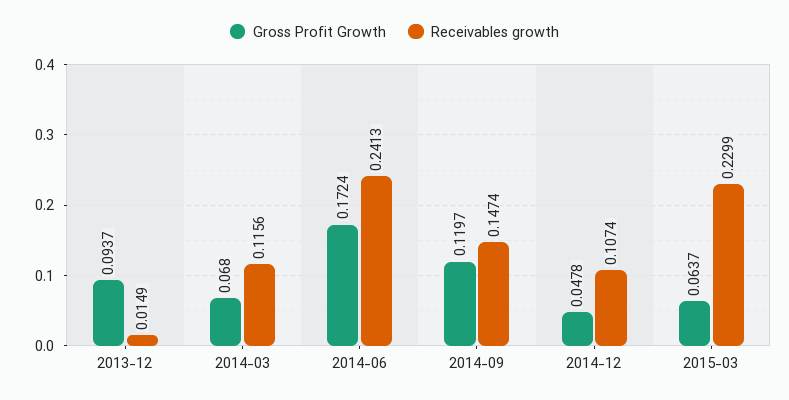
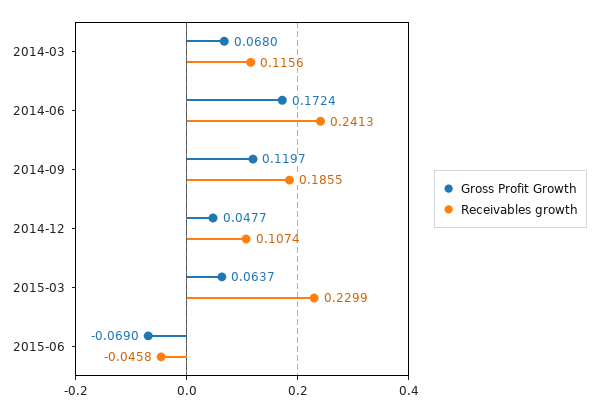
Gross Profit Growth, 2013-12: 0.0937 -> none
Receivables growth, 2013-12: 0.0149 -> none
Receivables growth, 2014-09: 0.1474 -> 0.1855
Gross Profit Growth, 2014-12: 0.0478 -> 0.0477
Gross Profit Growth, 2015-06: none -> -0.069
Receivables growth, 2015-06: none -> -0.0458

